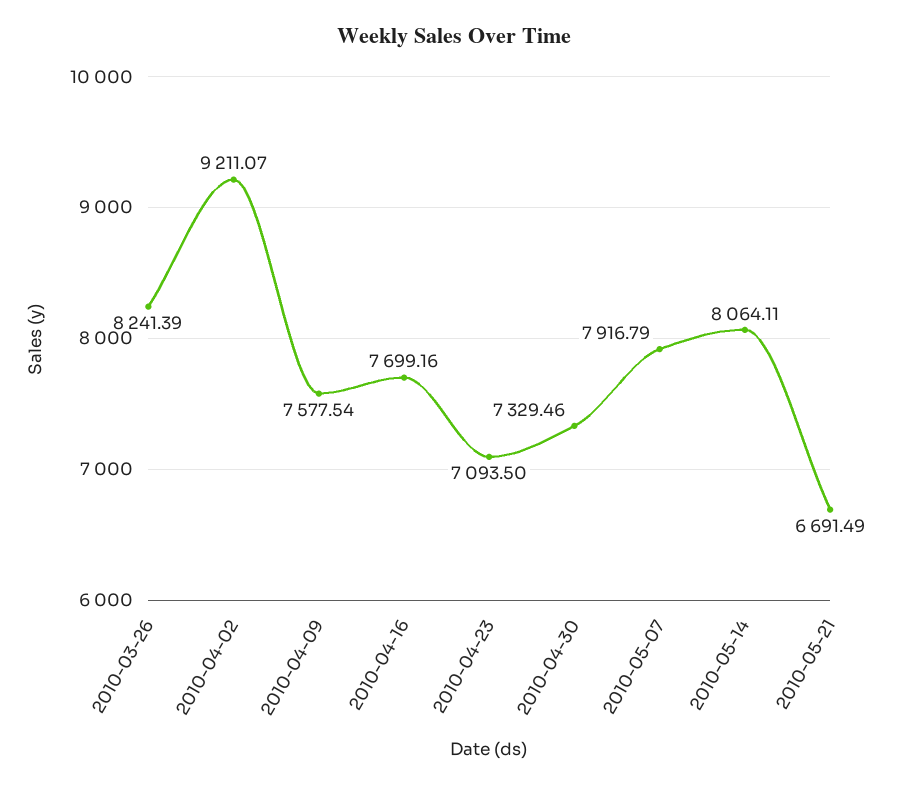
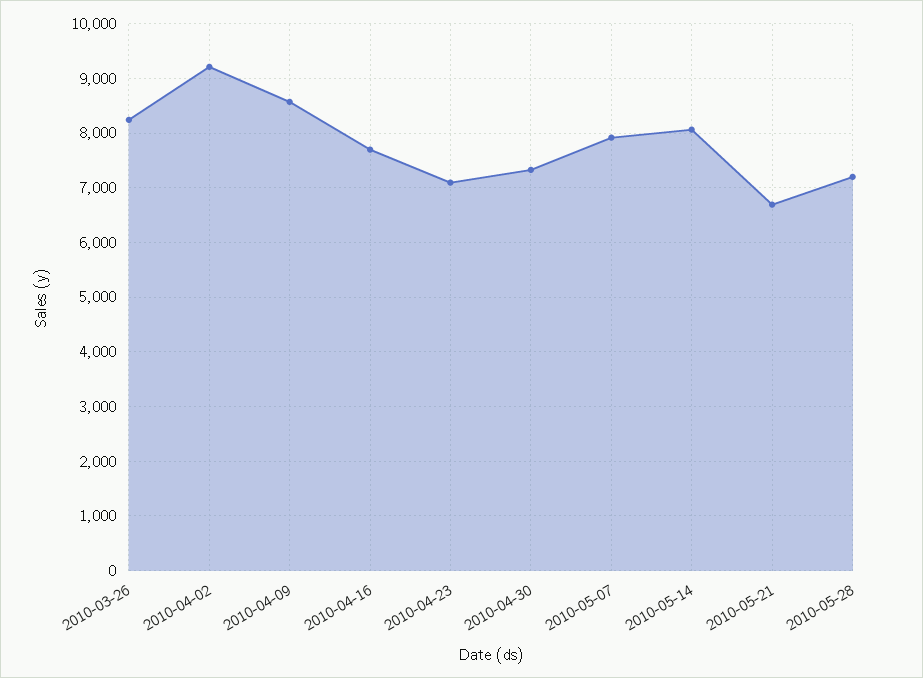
2010-04-09: 7577.54 -> 8600
2010-05-28: none -> 7200

